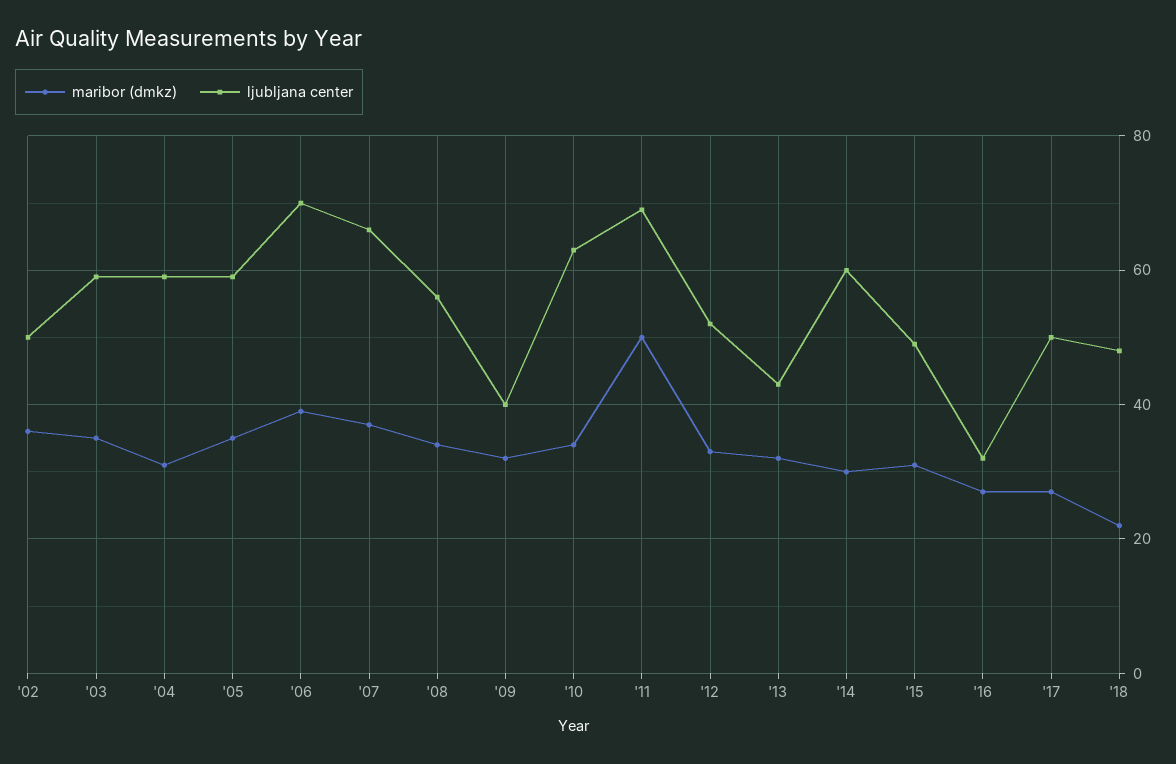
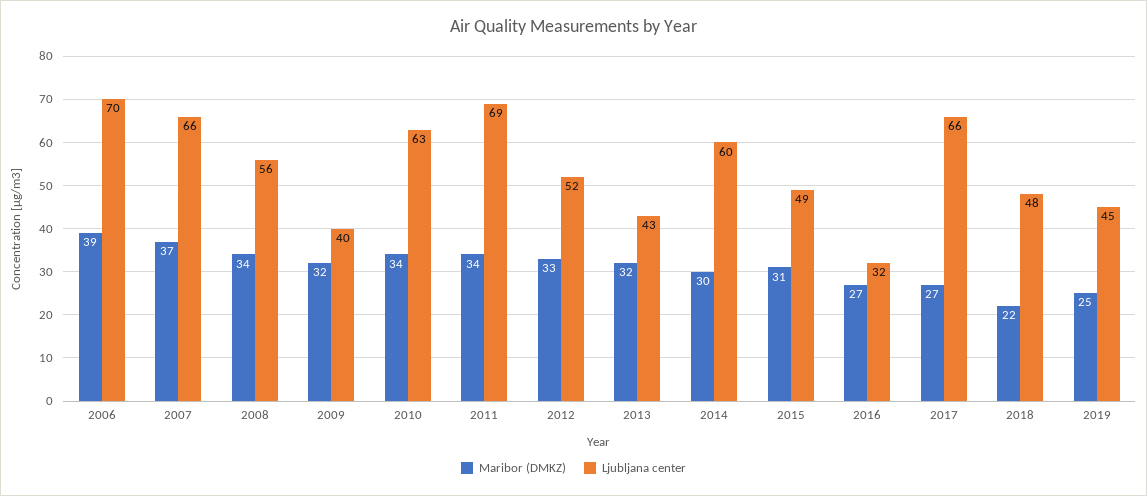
maribor (dmkz), '02: 35 -> none
ljubljana center, '02: 50 -> none
maribor (dmkz), '03: 35 -> none
ljubljana center, '03: 60 -> none
maribor (dmkz), '04: 30 -> none
ljubljana center, '04: 60 -> none
maribor (dmkz), '05: 35 -> none
ljubljana center, '05: 60 -> none
maribor (dmkz), '11: 50 -> 34
ljubljana center, '17: 50 -> 66
maribor (dmkz), 2019: none -> 25
ljubljana center, 2019: none -> 45

